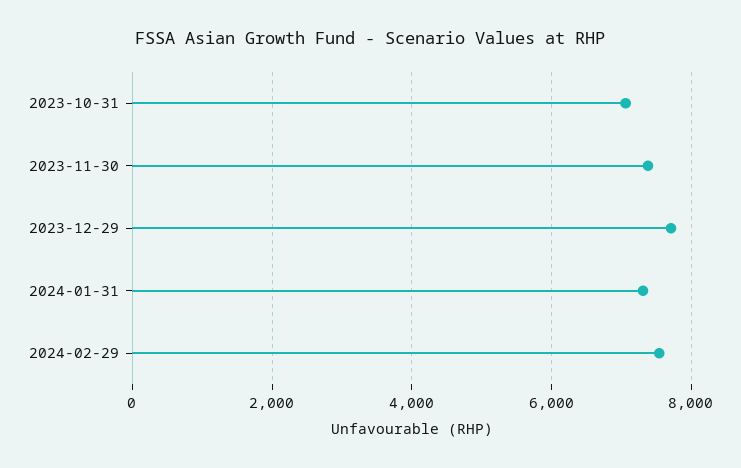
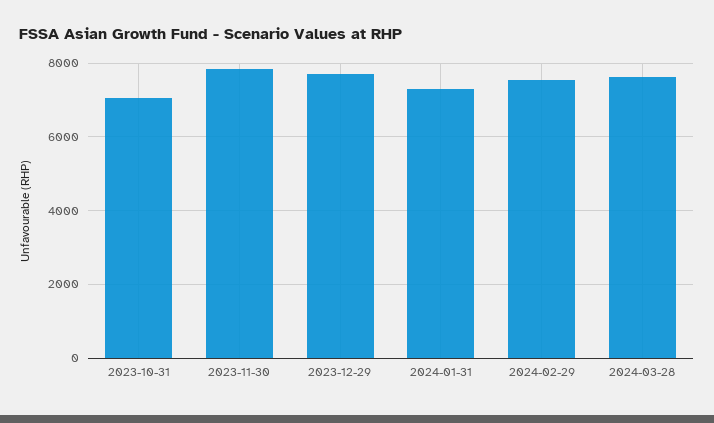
2023-11-30: 7400 -> 7800
2024-03-28: none -> 7600

